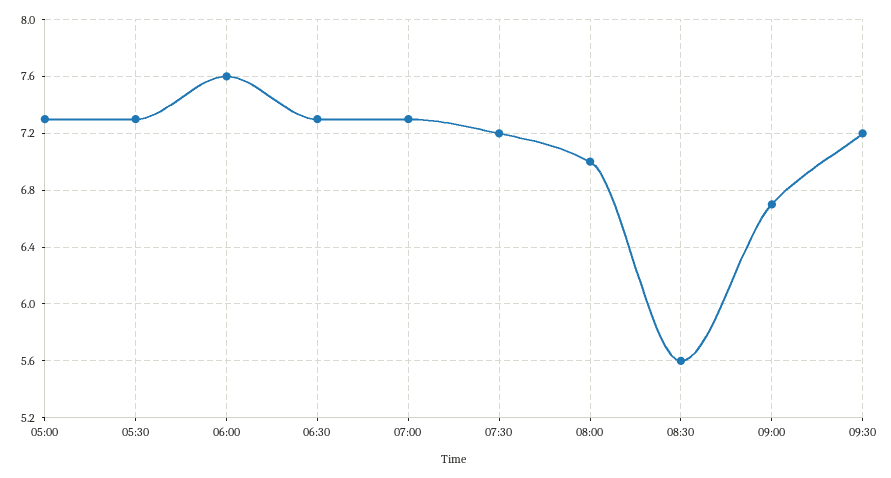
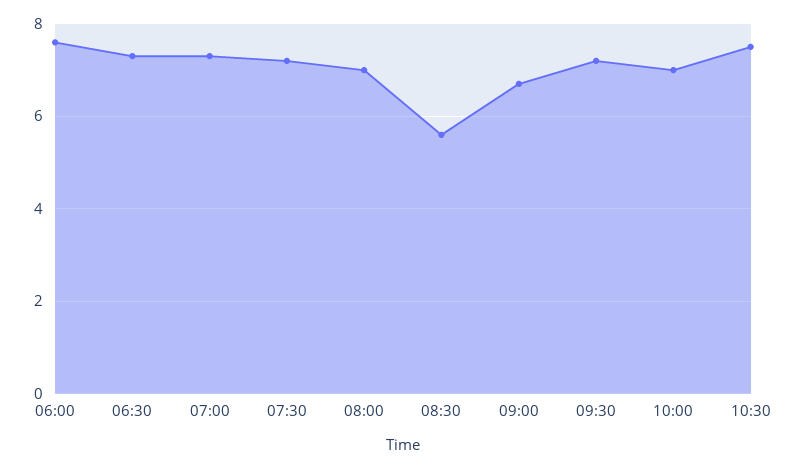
05:00: 7.3 -> none
05:30: 7.3 -> none
10:00: none -> 7
10:30: none -> 7.5

